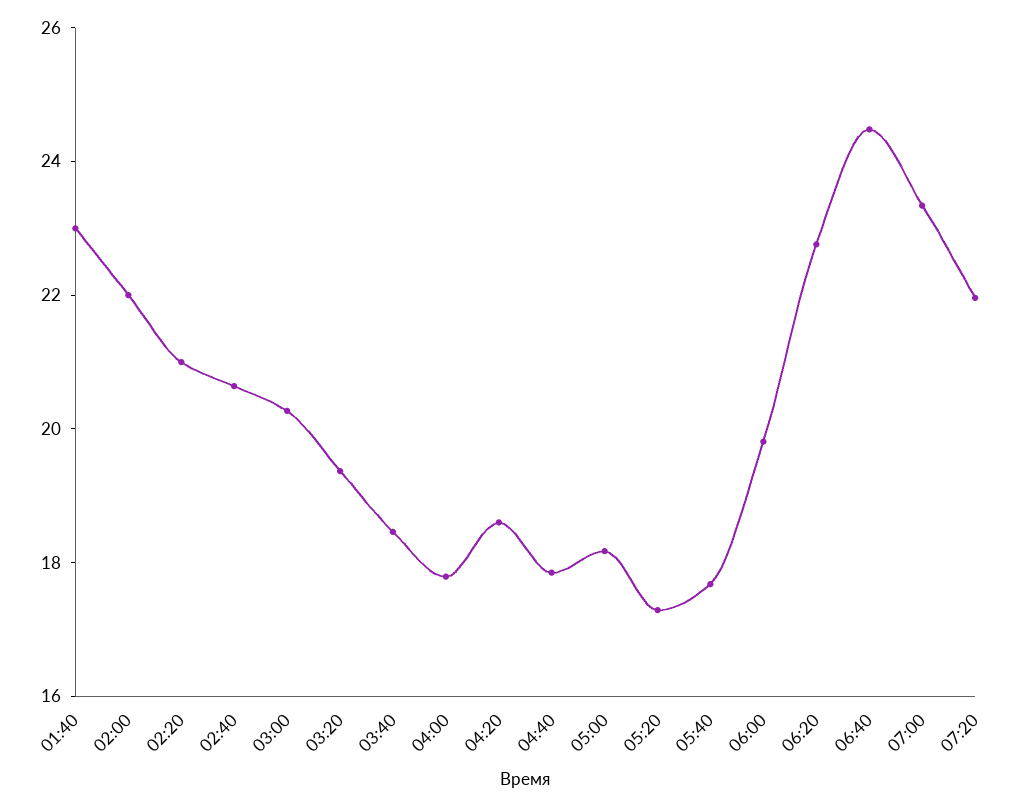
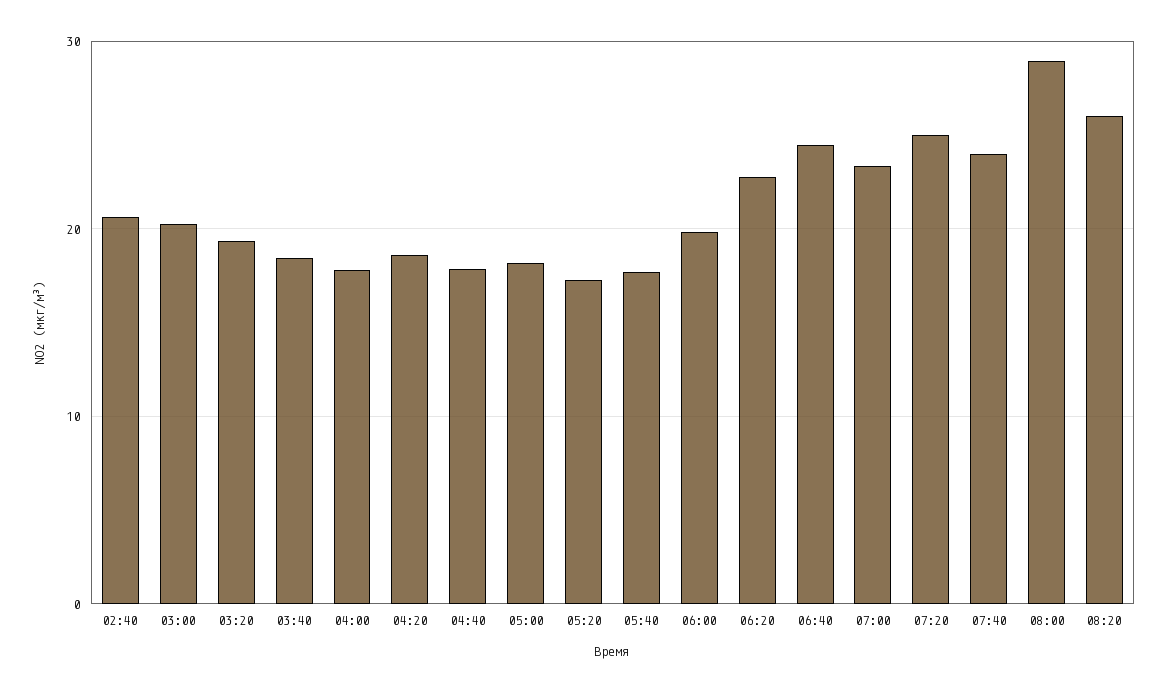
01:40: 23 -> none
02:00: 22 -> none
02:20: 21 -> none
07:20: 22 -> 25
07:40: none -> 24
08:00: none -> 29
08:20: none -> 26

